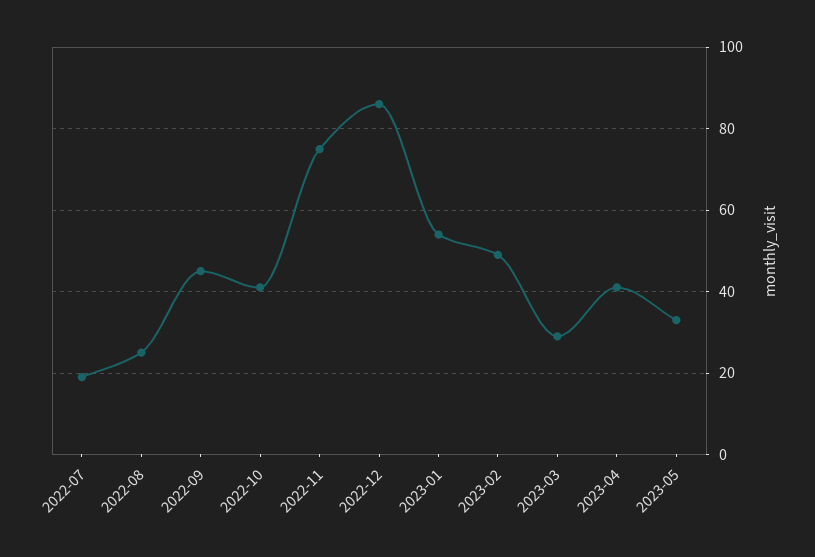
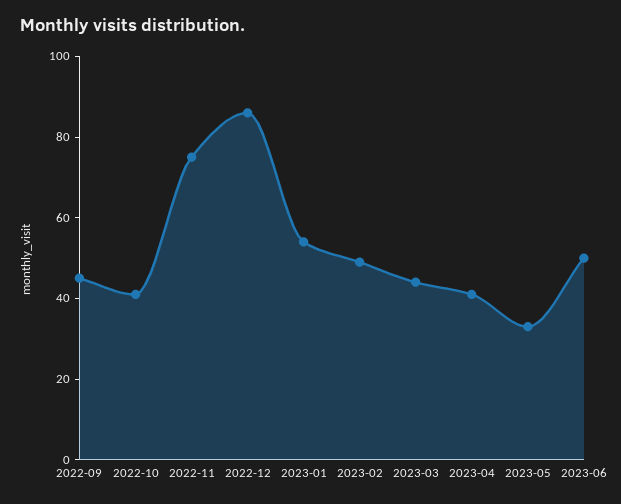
2022-07: 20 -> none
2022-08: 25 -> none
2023-03: 30 -> 45
2023-06: none -> 50

